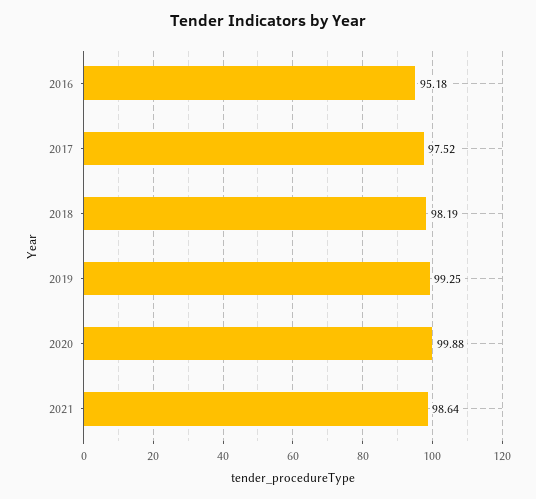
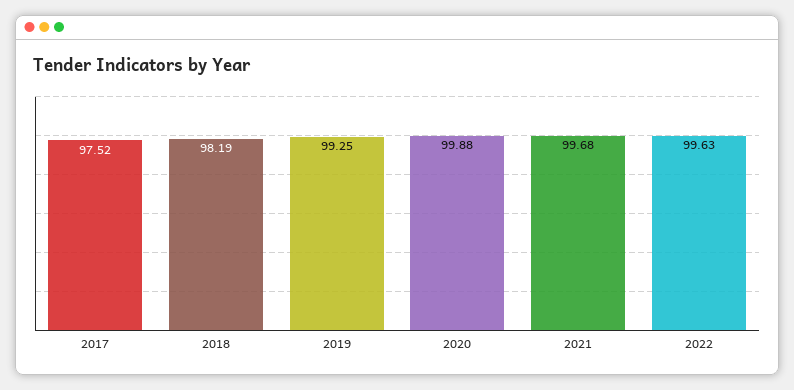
2016: 95.18 -> none
2021: 98.64 -> 99.68
2022: none -> 99.63

